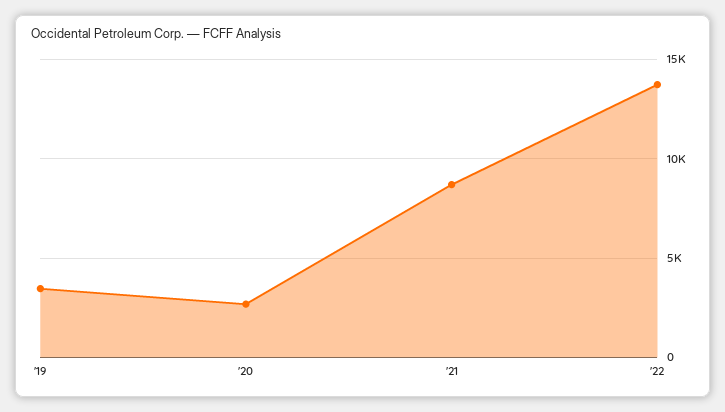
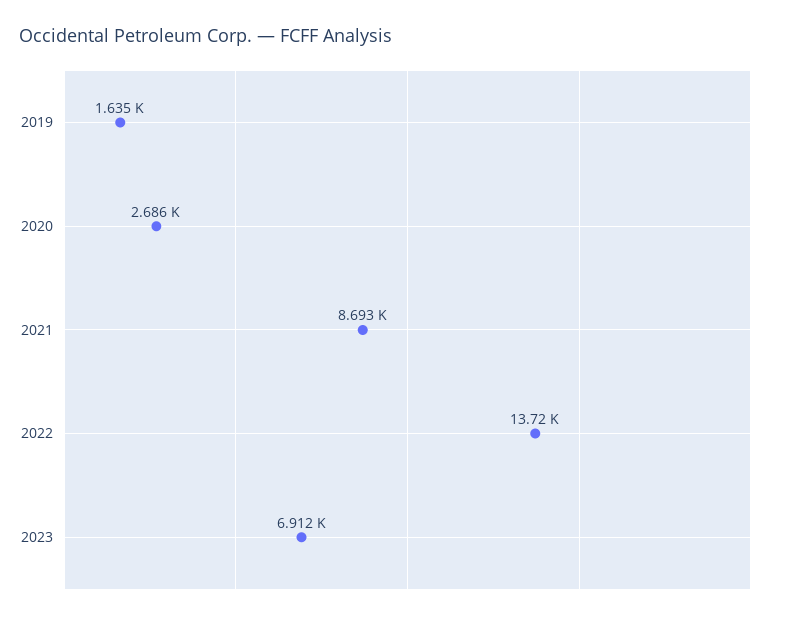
'19: 3500 -> 1635
2023: none -> 6912

